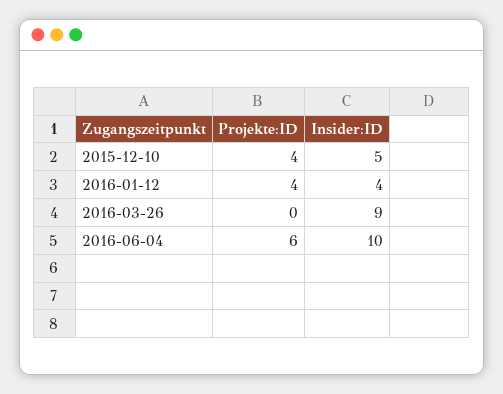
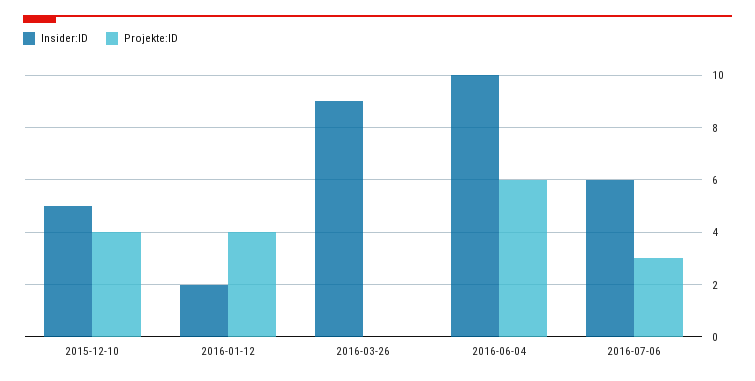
Insider:ID, 2016-01-12: 4 -> 2
Insider:ID, 2016-07-06: none -> 6
Projekte:ID, 2016-07-06: none -> 3

